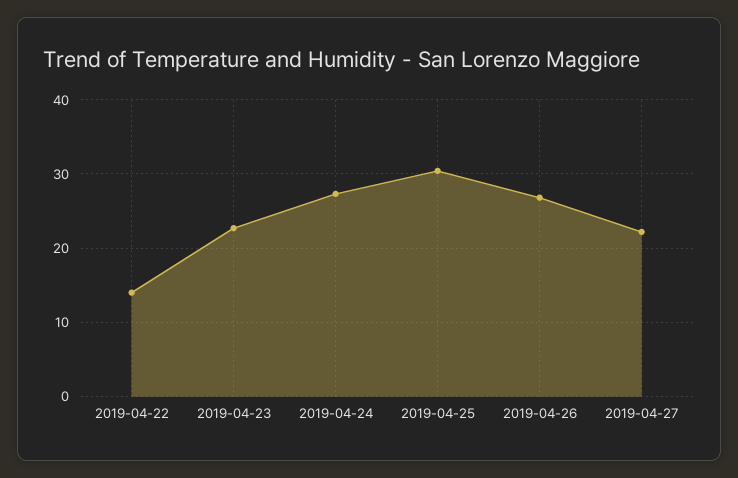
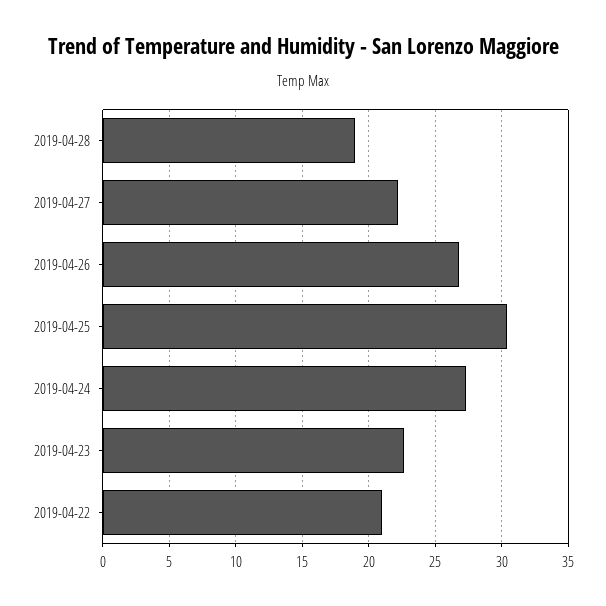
2019-04-22: 14 -> 21
2019-04-28: none -> 19

